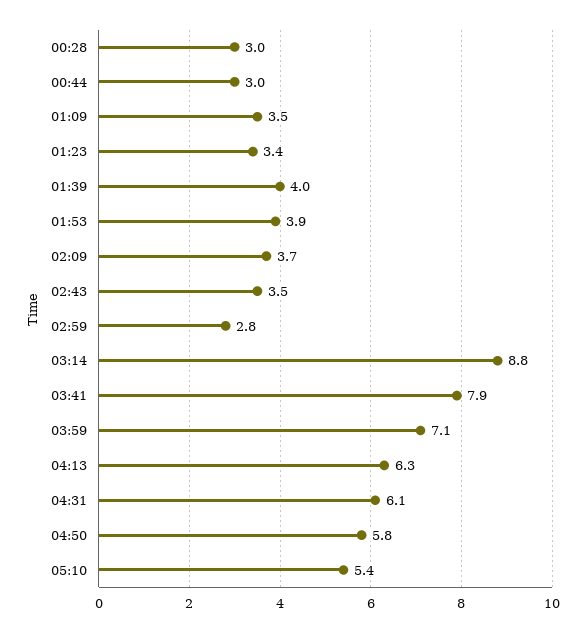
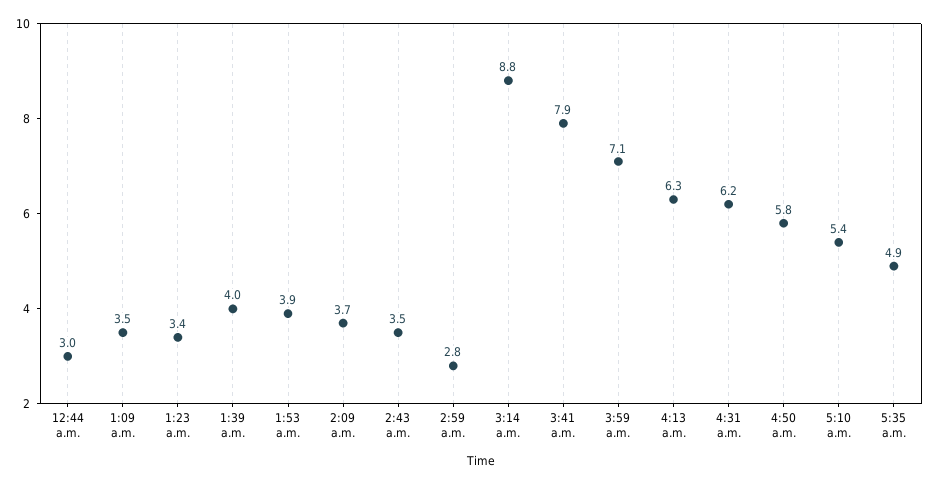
00:28: 3 -> none
04:31: 6.1 -> 6.2
5:35 a.m.: none -> 4.9

